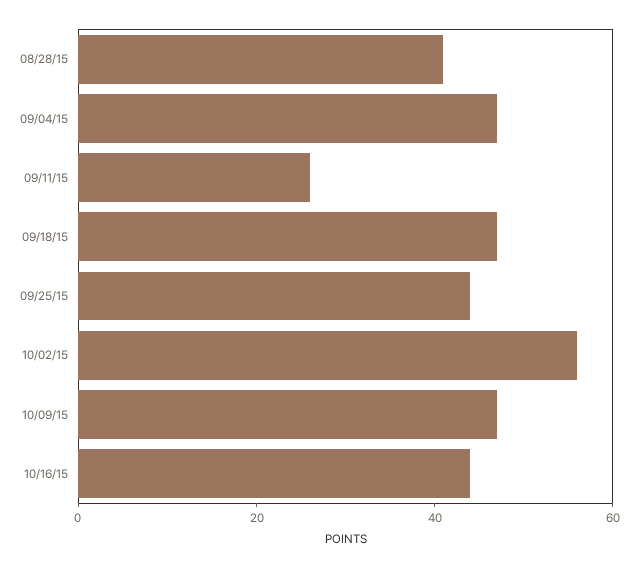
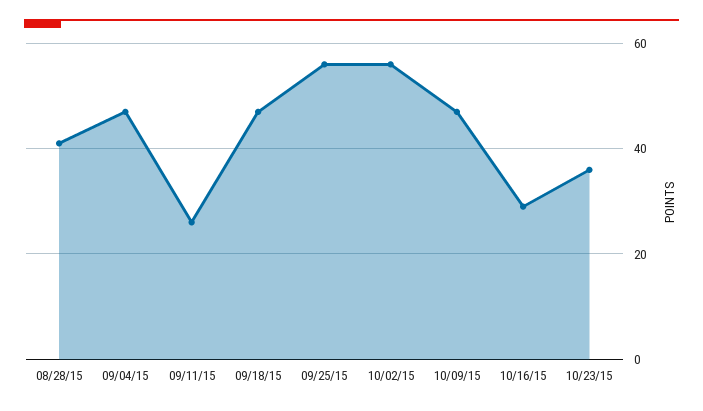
09/25/15: 45 -> 55
10/16/15: 45 -> 30
10/23/15: none -> 35

